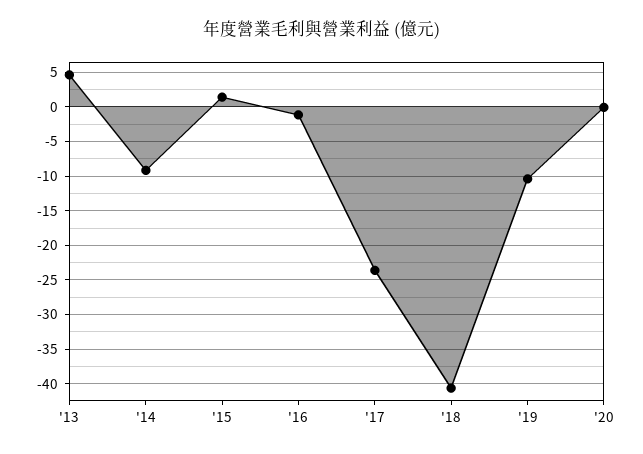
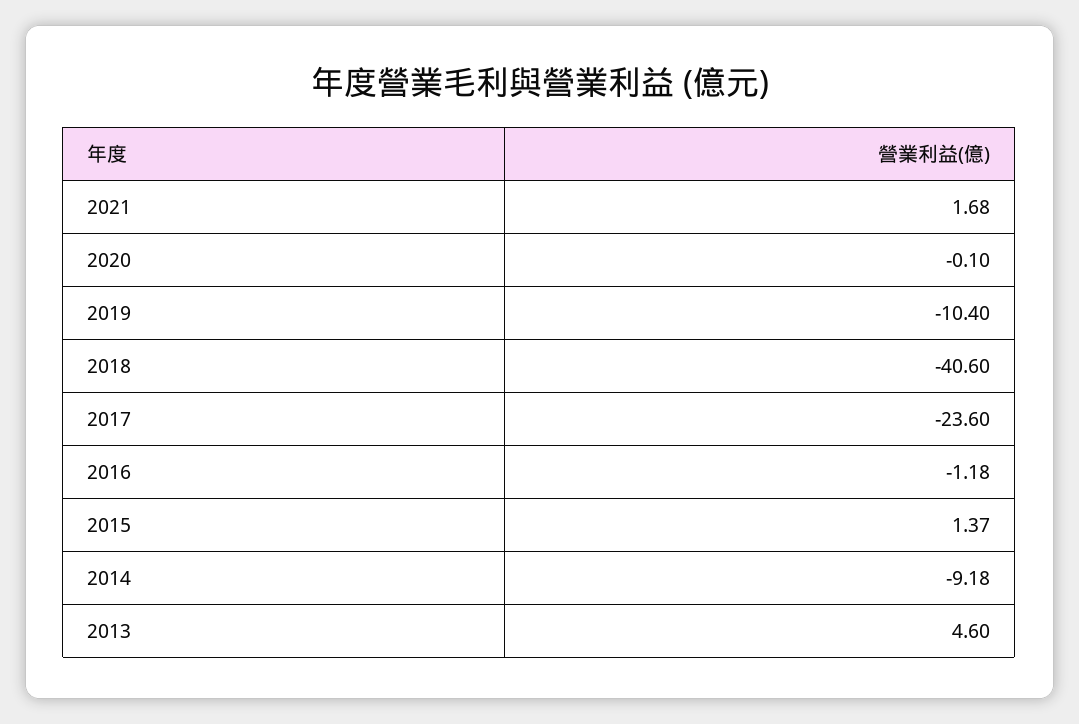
2021: none -> 1.68

